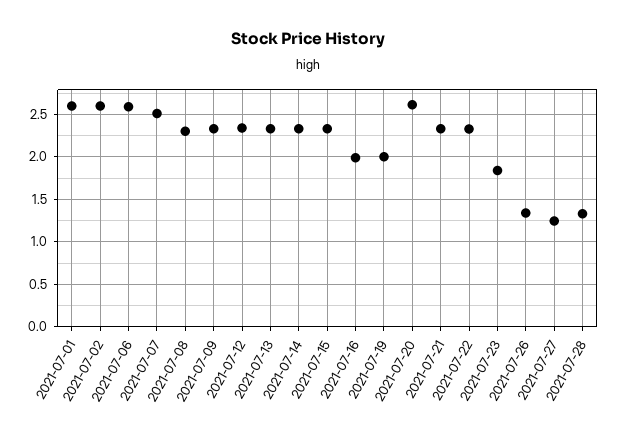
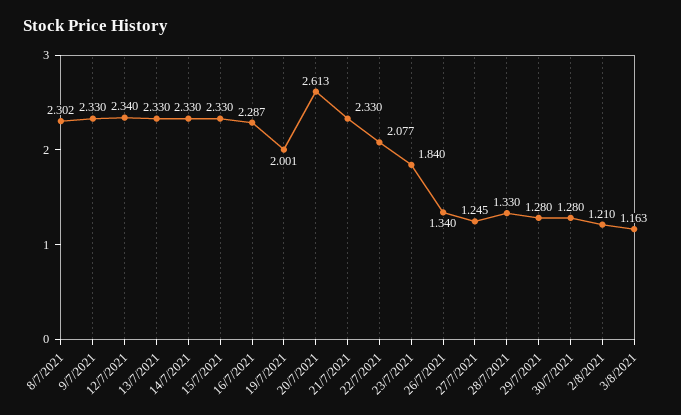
2021-07-01: 2.6 -> none
2021-07-02: 2.6 -> none
2021-07-06: 2.6 -> none
2021-07-07: 2.5 -> none
2021-07-16: 2 -> 2.287
2021-07-22: 2.3 -> 2.077
29/7/2021: none -> 1.28
30/7/2021: none -> 1.28
2/8/2021: none -> 1.21
3/8/2021: none -> 1.163

